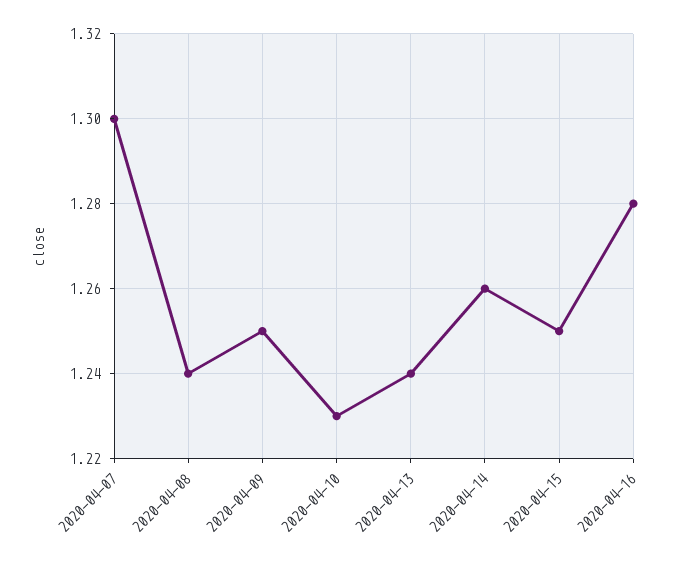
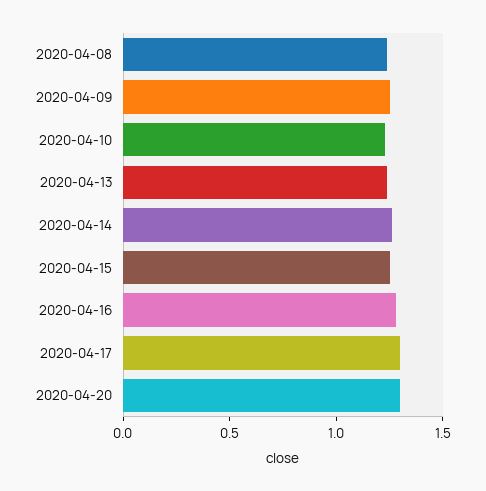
2020-04-07: 1.3 -> none
2020-04-17: none -> 1.3
2020-04-20: none -> 1.3

